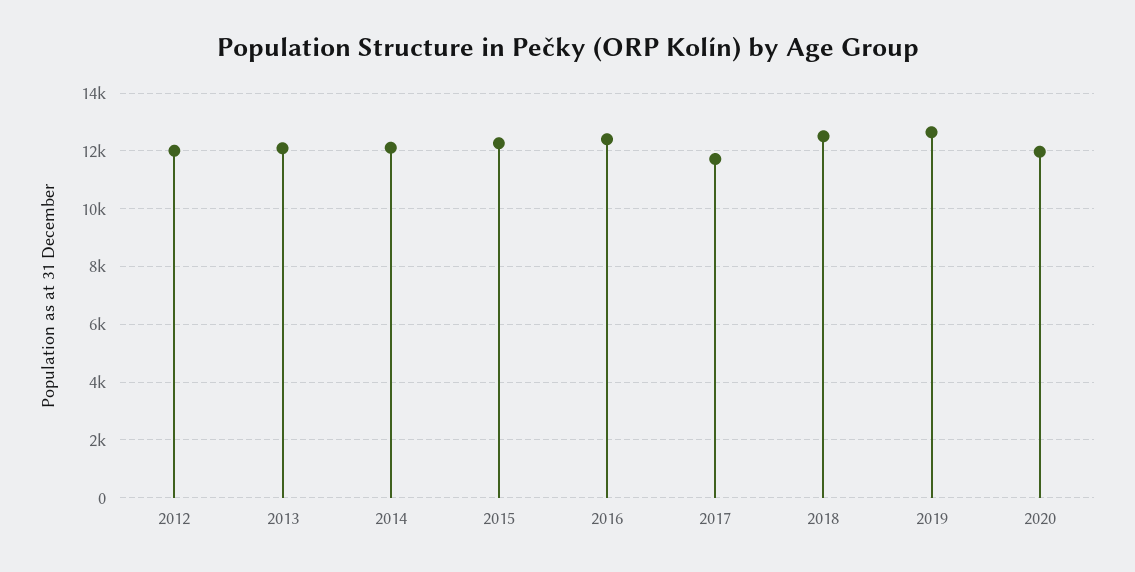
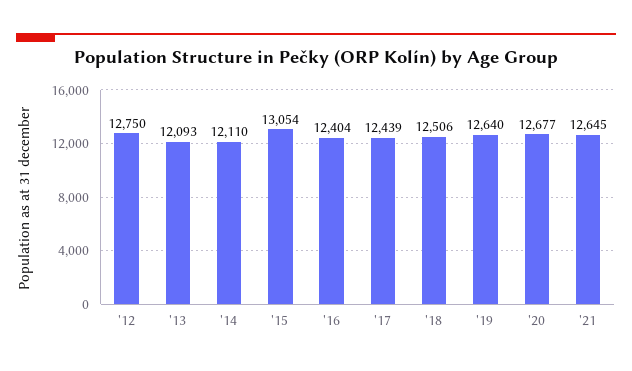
2012: 12000 -> 12750
2015: 12250 -> 13054
2017: 11750 -> 12439
2020: 12000 -> 12677
'21: none -> 12645

